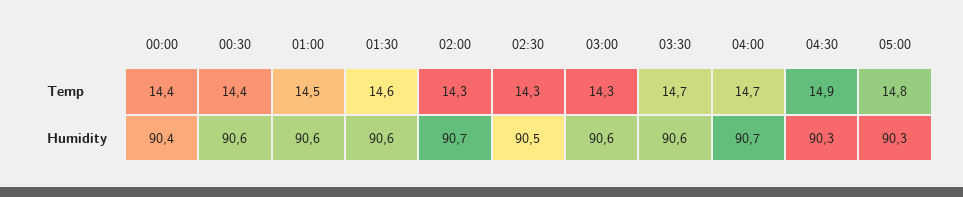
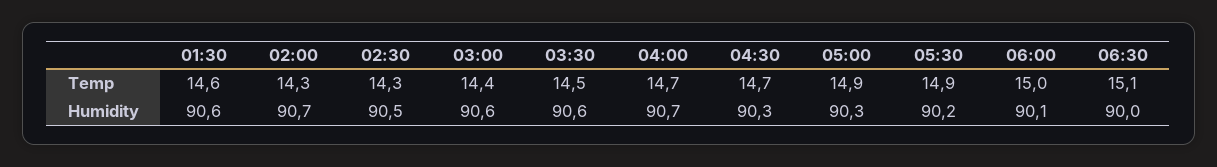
00:00, Temp: 14.4 -> none
00:30, Temp: 14.4 -> none
01:00, Temp: 14.5 -> none
03:00, Temp: 14.3 -> 14.4
03:30, Temp: 14.7 -> 14.5
04:30, Temp: 14.9 -> 14.7
05:00, Temp: 14.8 -> 14.9
00:00, Humidity: 90.4 -> none
00:30, Humidity: 90.6 -> none
01:00, Humidity: 90.6 -> none
05:30, Temp: none -> 14.9
06:00, Temp: none -> 15
06:30, Temp: none -> 15.1
05:30, Humidity: none -> 90.2
06:00, Humidity: none -> 90.1
06:30, Humidity: none -> 90

